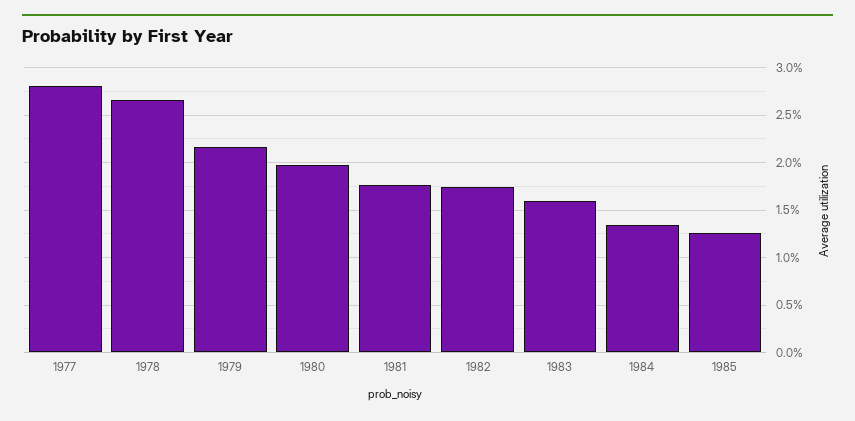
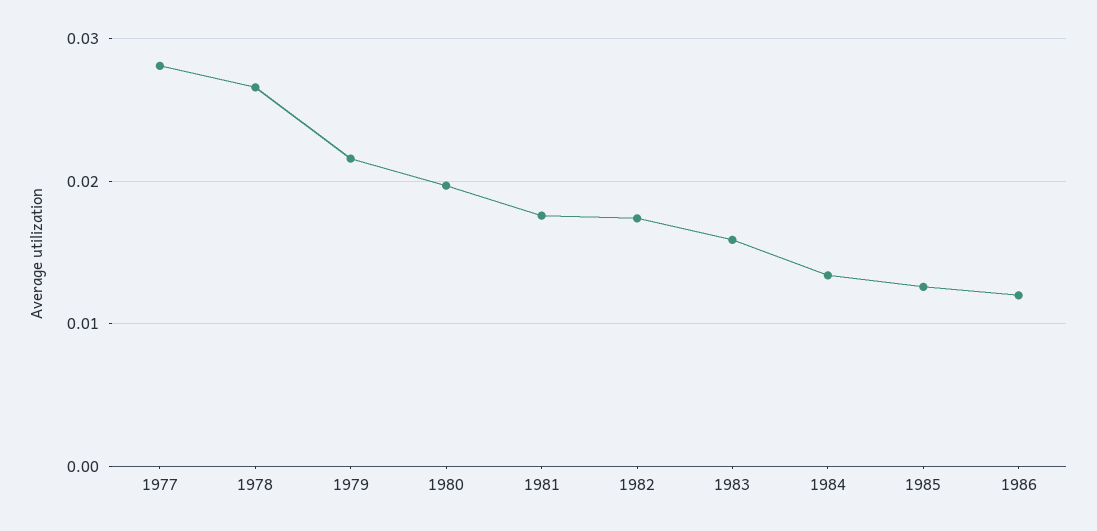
1986: none -> 0.012

